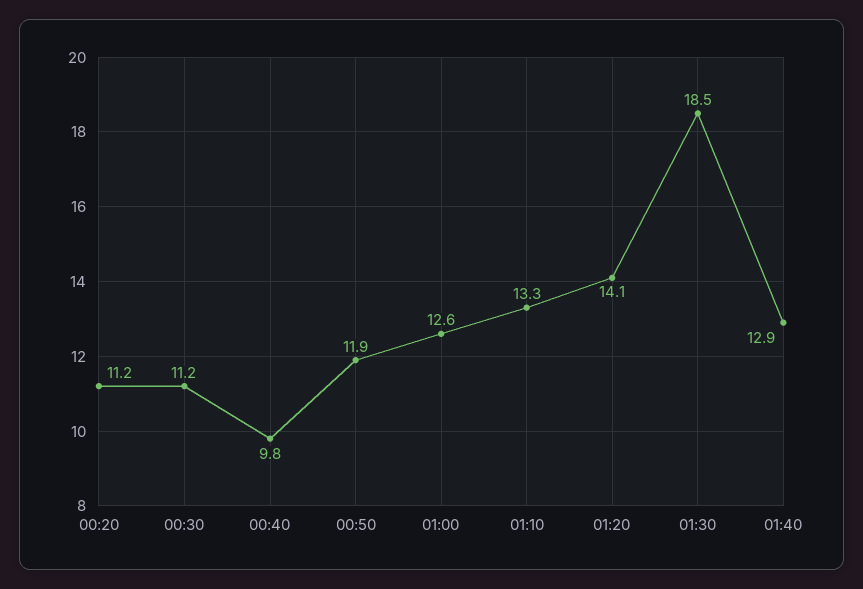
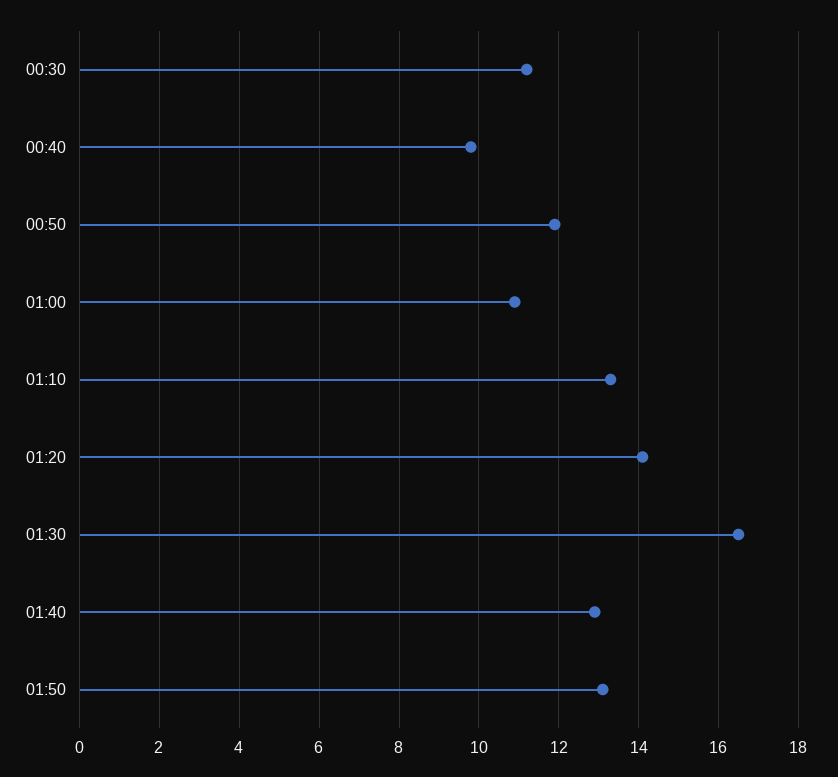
00:20: 11.2 -> none
01:00: 12.6 -> 11
01:30: 18.5 -> 16.5
01:50: none -> 13

